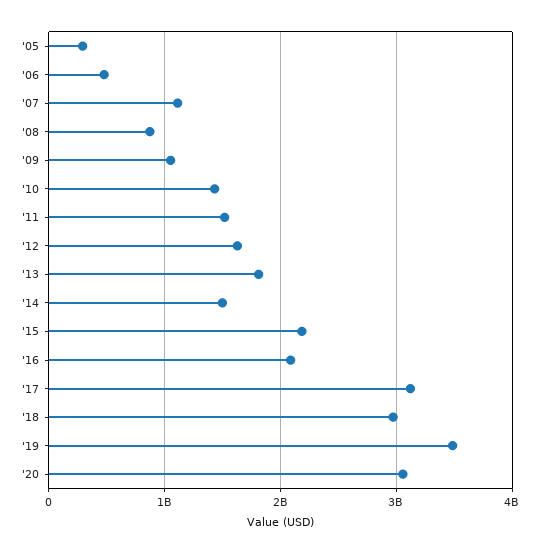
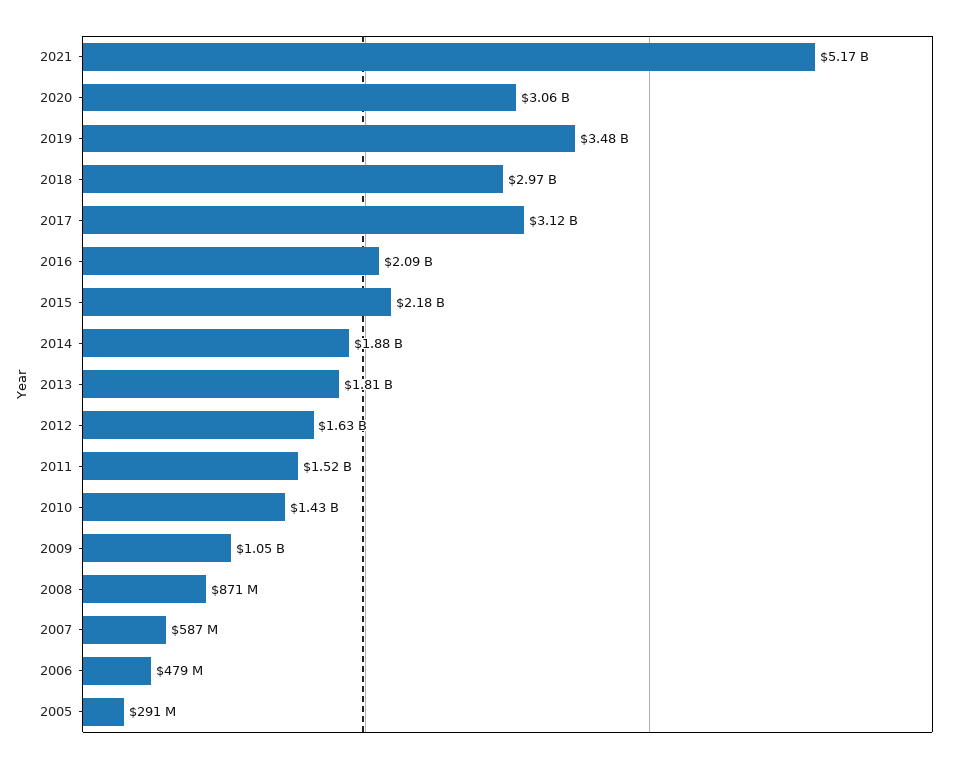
'07: 1100000000 -> 587000000
'14: 1500000000 -> 1880000000
2021: none -> 5170000000

